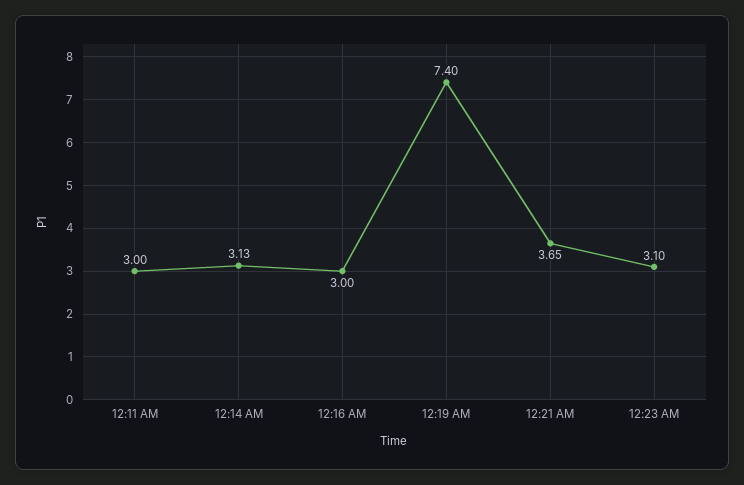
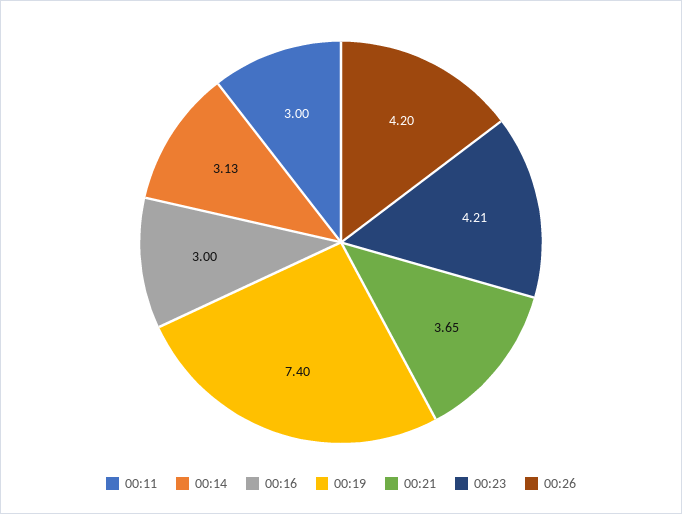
12:23 AM: 3.1 -> 4.21
00:26: none -> 4.2

